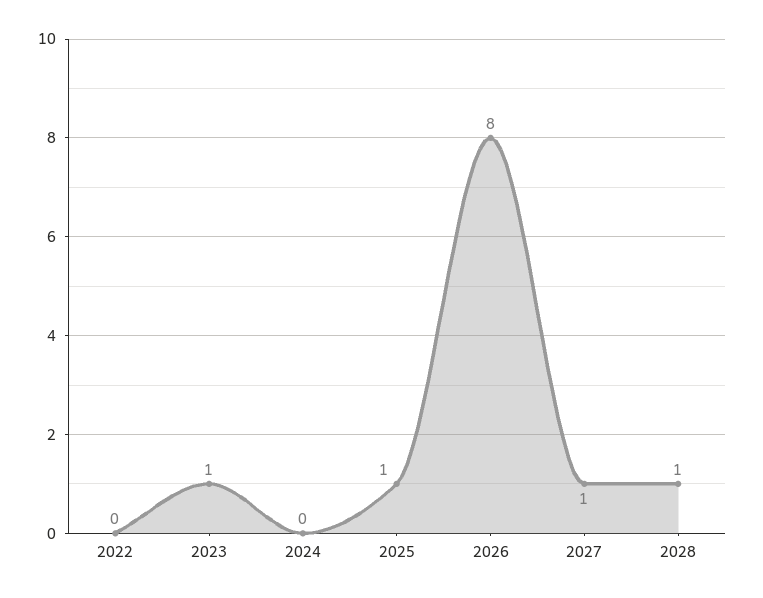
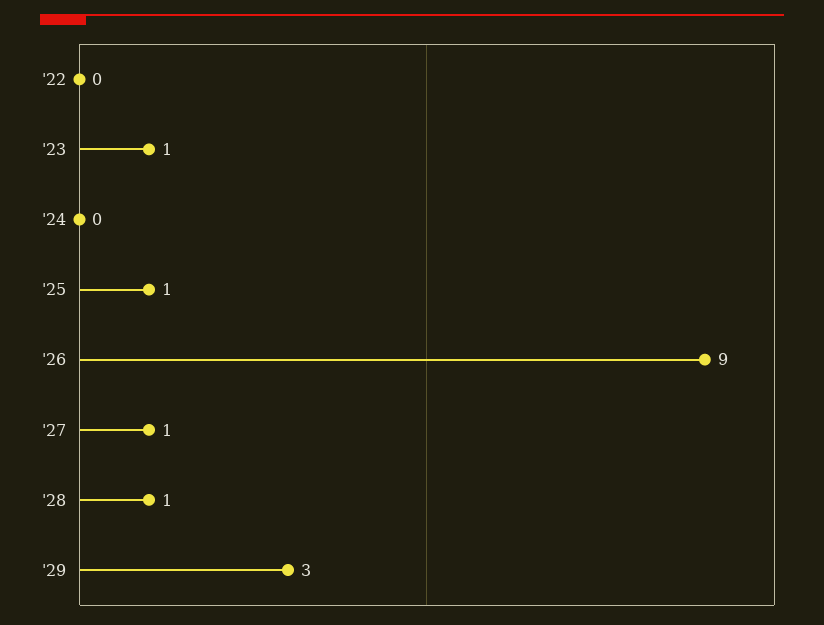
2026: 8 -> 9
'29: none -> 3

